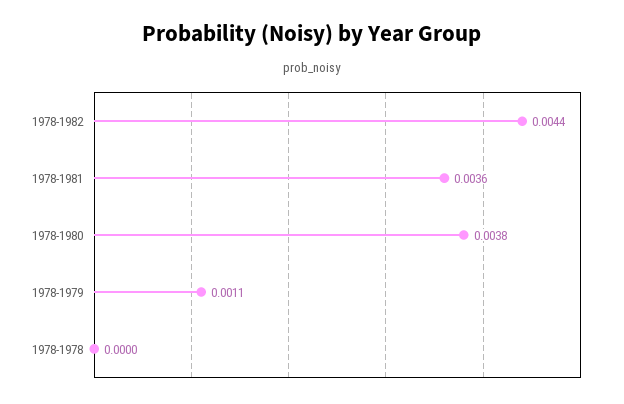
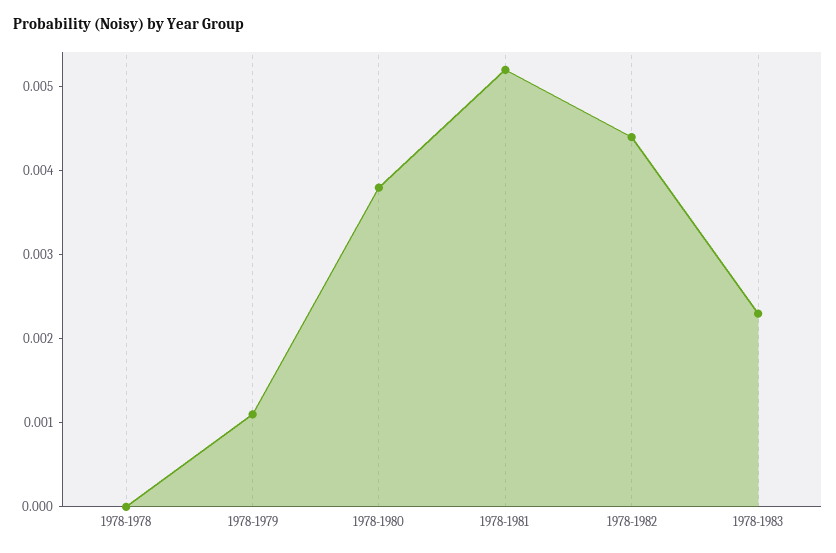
1978-1981: 0.0036 -> 0.0052
1978-1983: none -> 0.0023

